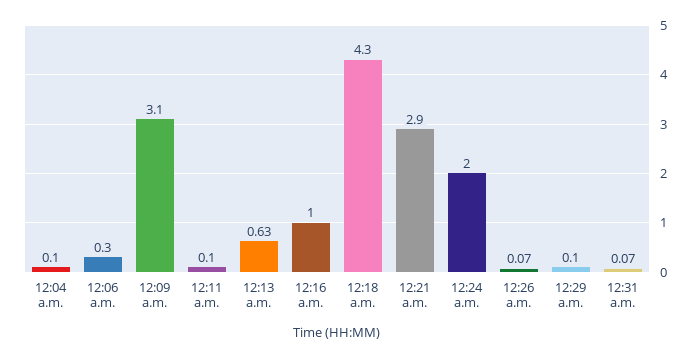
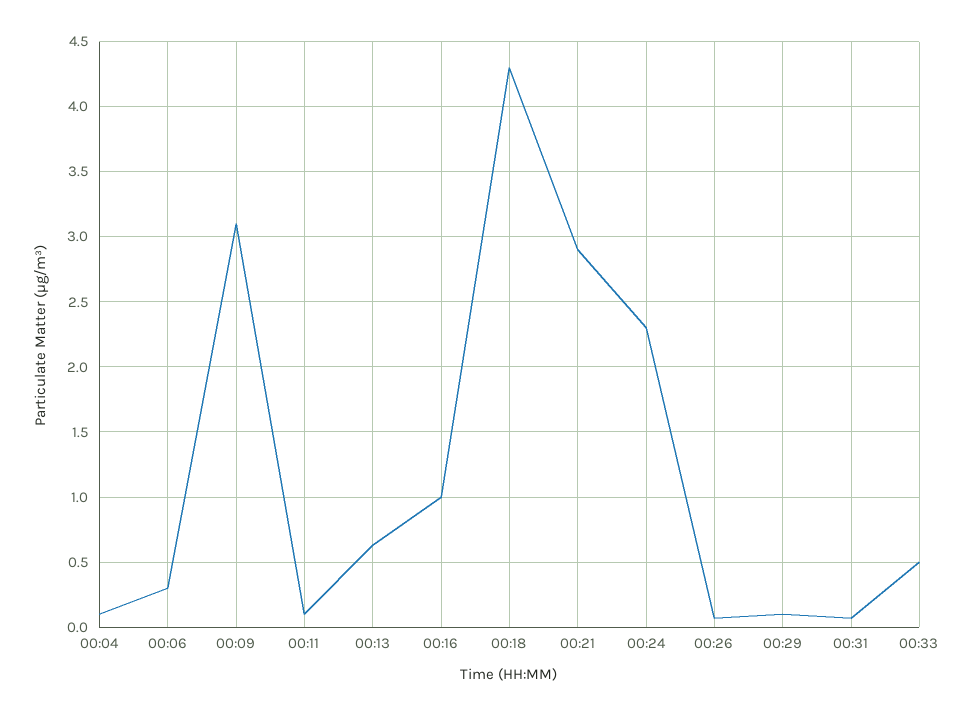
12:24 a.m.: 2 -> 2.3
00:33: none -> 0.5

